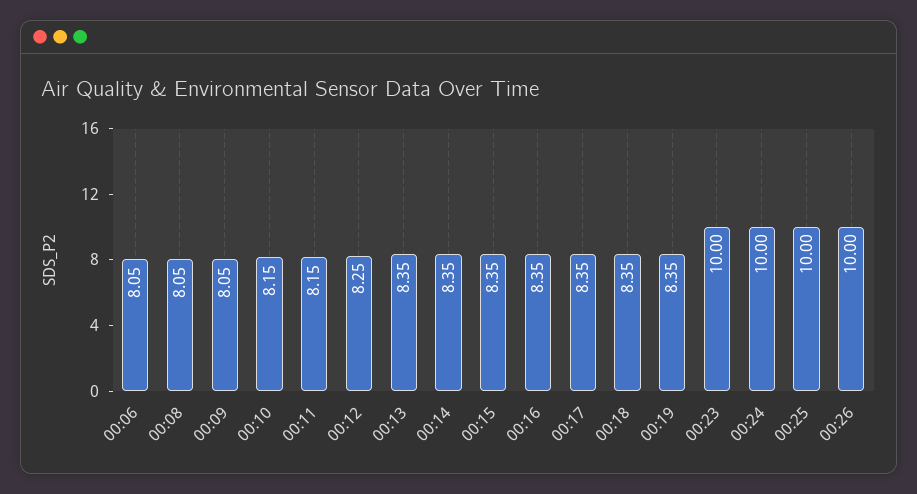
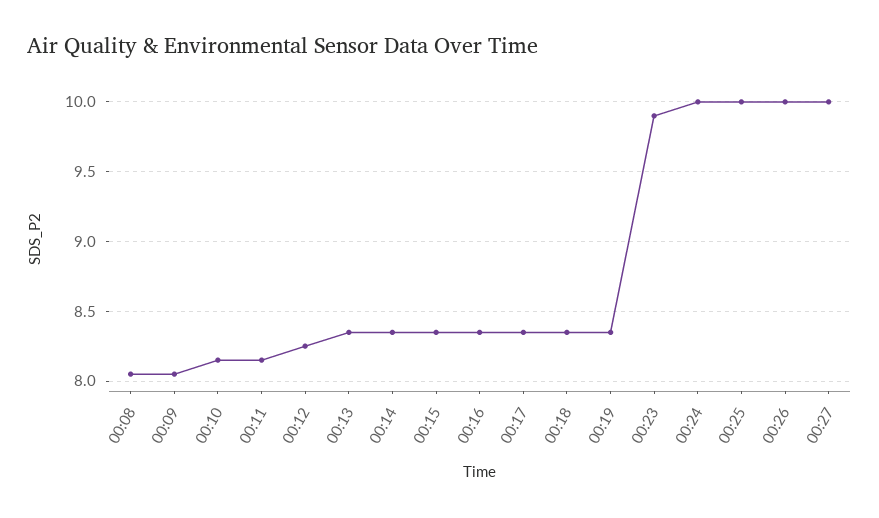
00:06: 8.05 -> none
00:23: 10 -> 9.9
00:27: none -> 10

